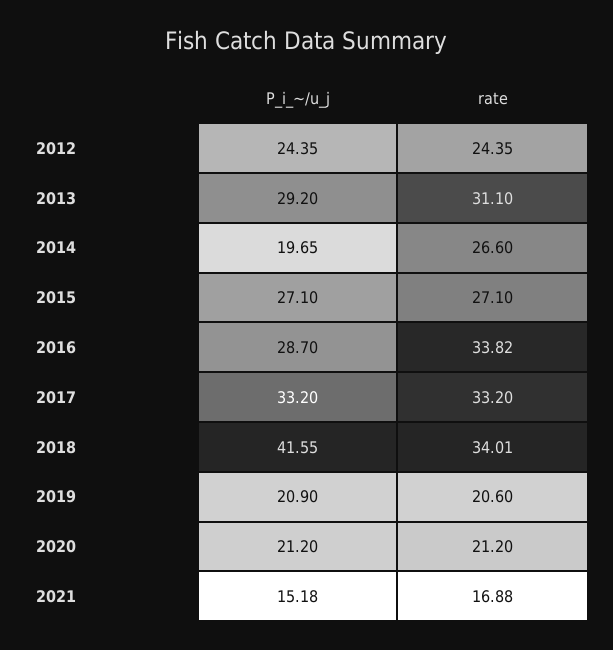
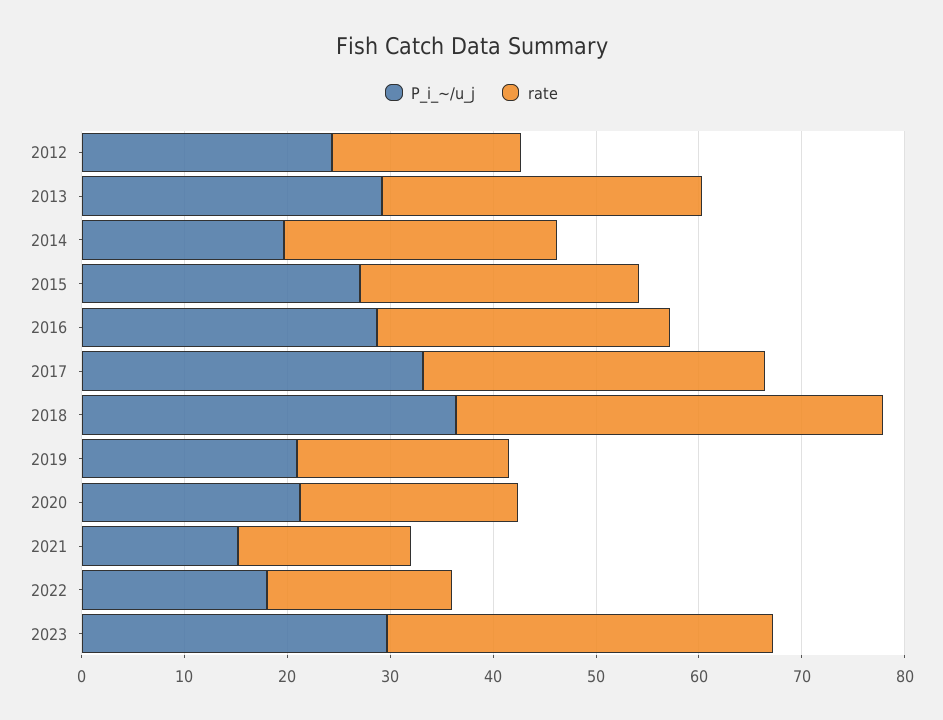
rate, 2012: 24.35 -> 18
rate, 2016: 33.82 -> 28
P_i_~/u_j, 2018: 41.55 -> 36
rate, 2018: 34.01 -> 42
P_i_~/u_j, 2022: none -> 18
rate, 2022: none -> 18
P_i_~/u_j, 2023: none -> 30
rate, 2023: none -> 38

